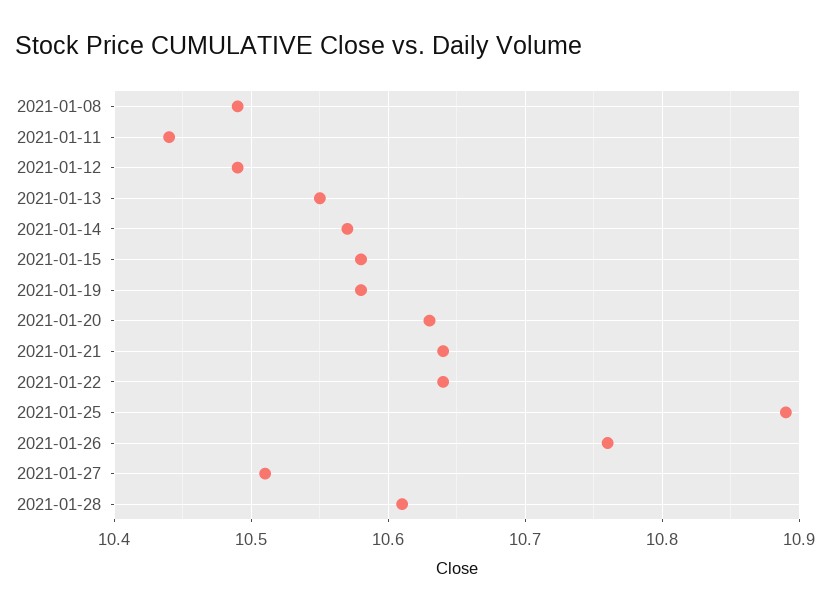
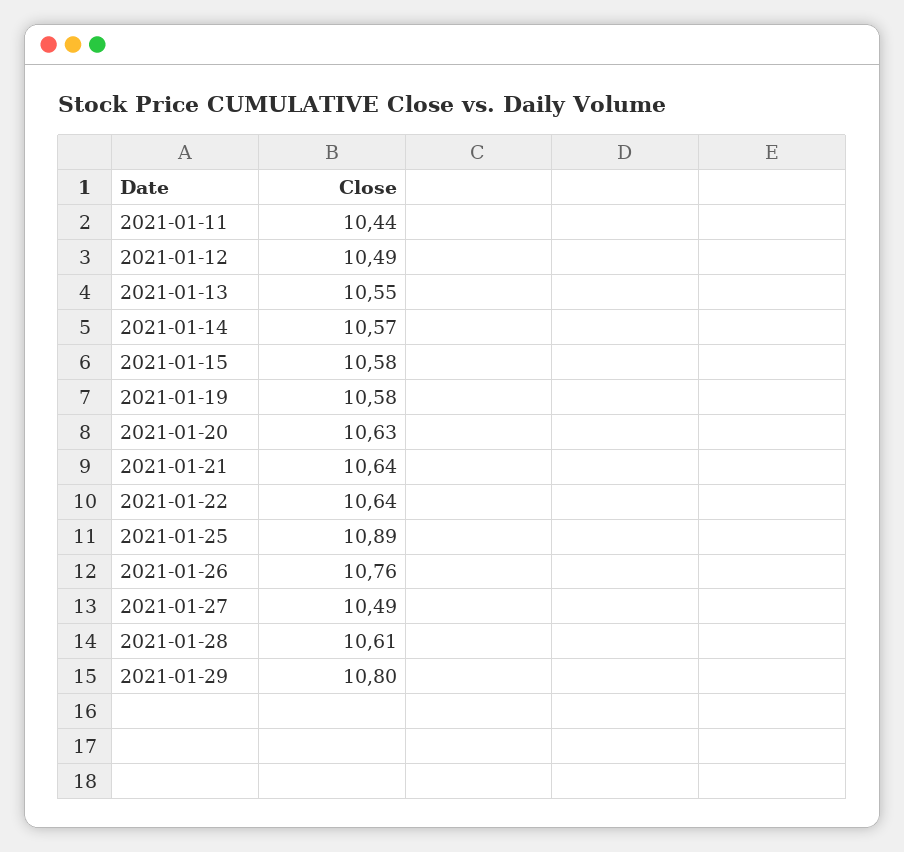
2021-01-08: 10.49 -> none
2021-01-27: 10.51 -> 10.49
2021-01-29: none -> 10.8

